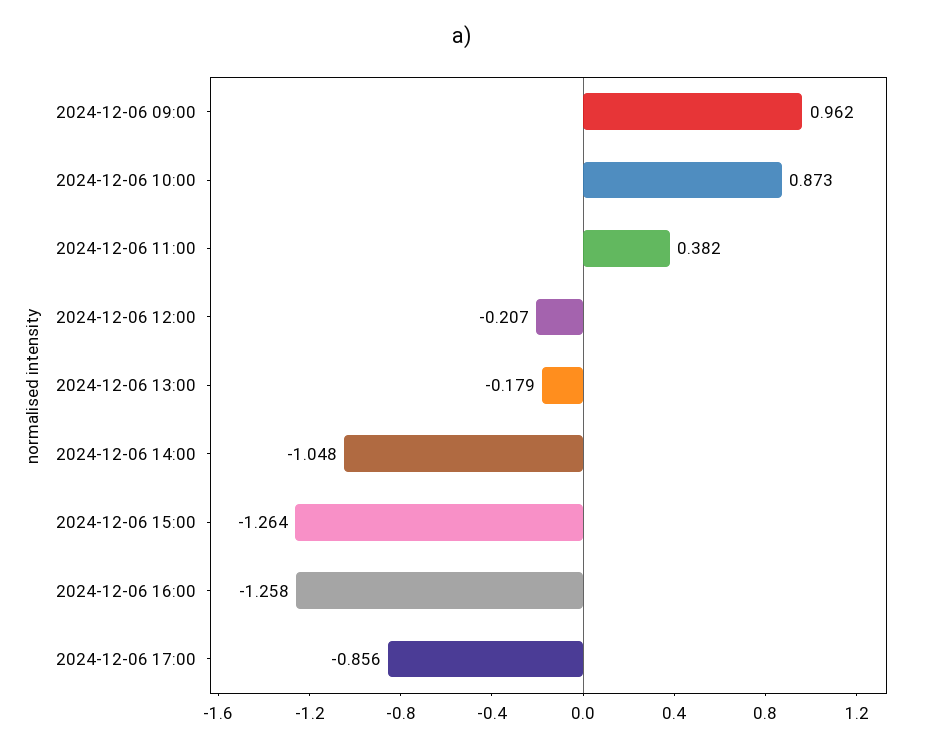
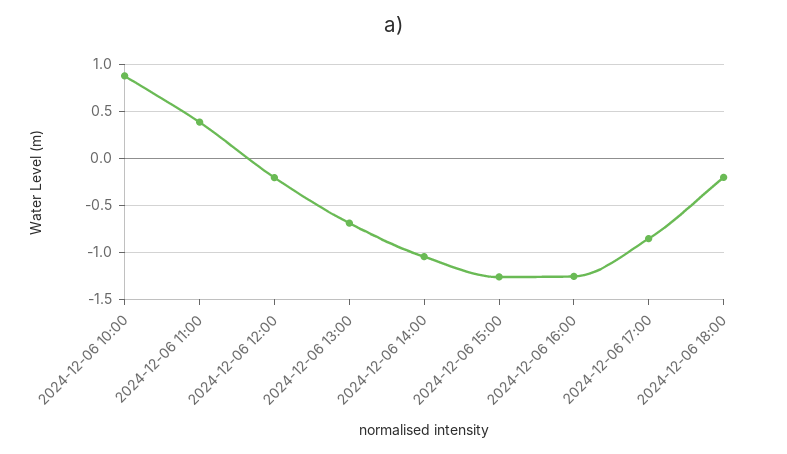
2024-12-06 09:00: 0.962 -> none
2024-12-06 13:00: -0.179 -> -0.7
2024-12-06 18:00: none -> -0.2

